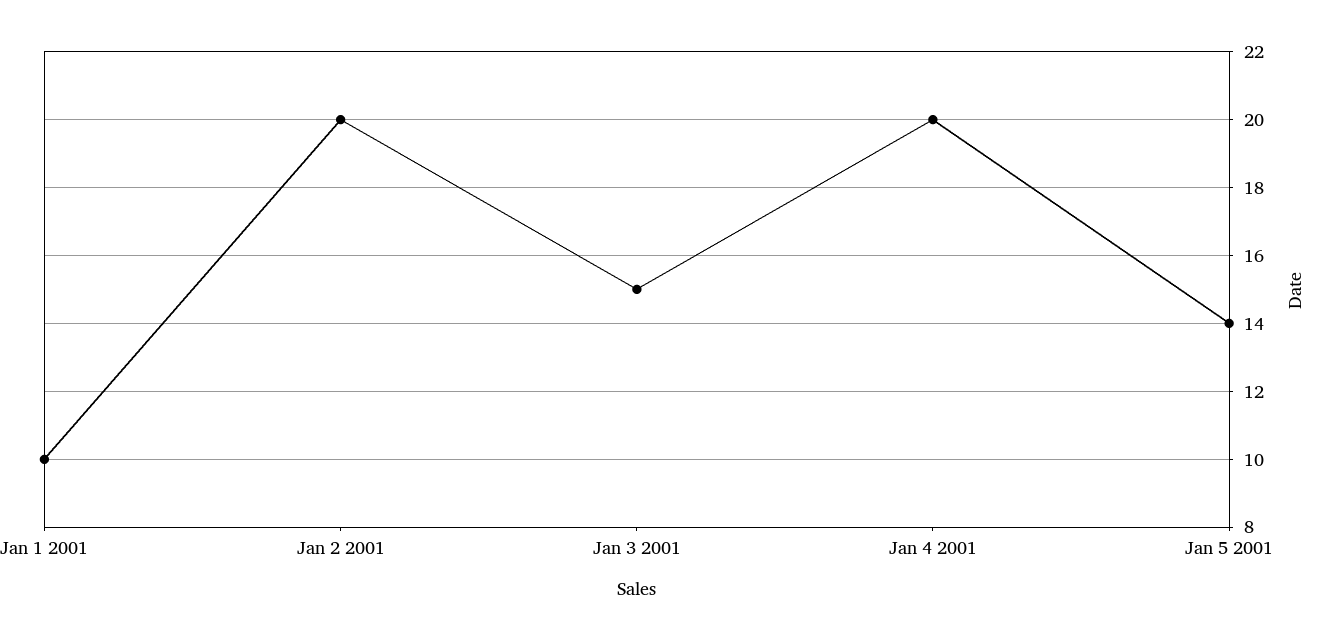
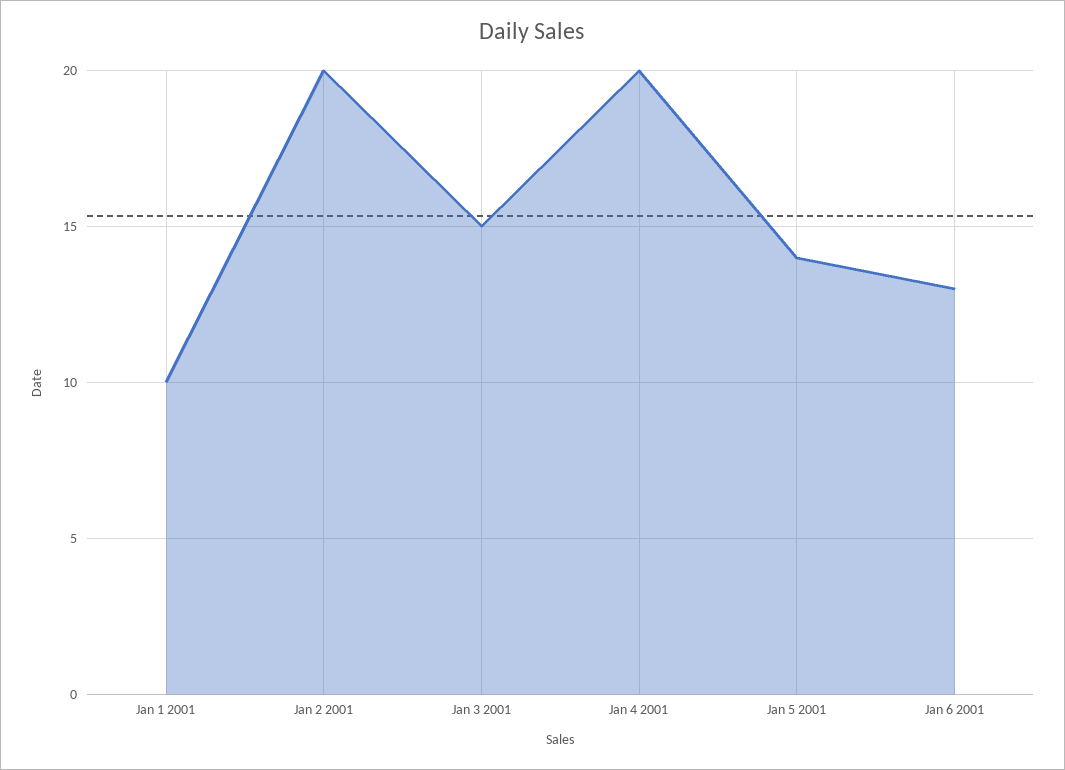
Jan 6 2001: none -> 13

